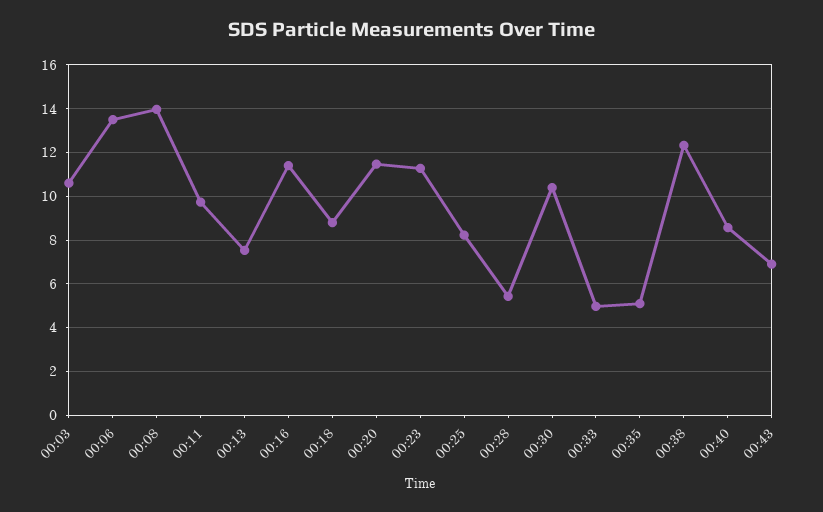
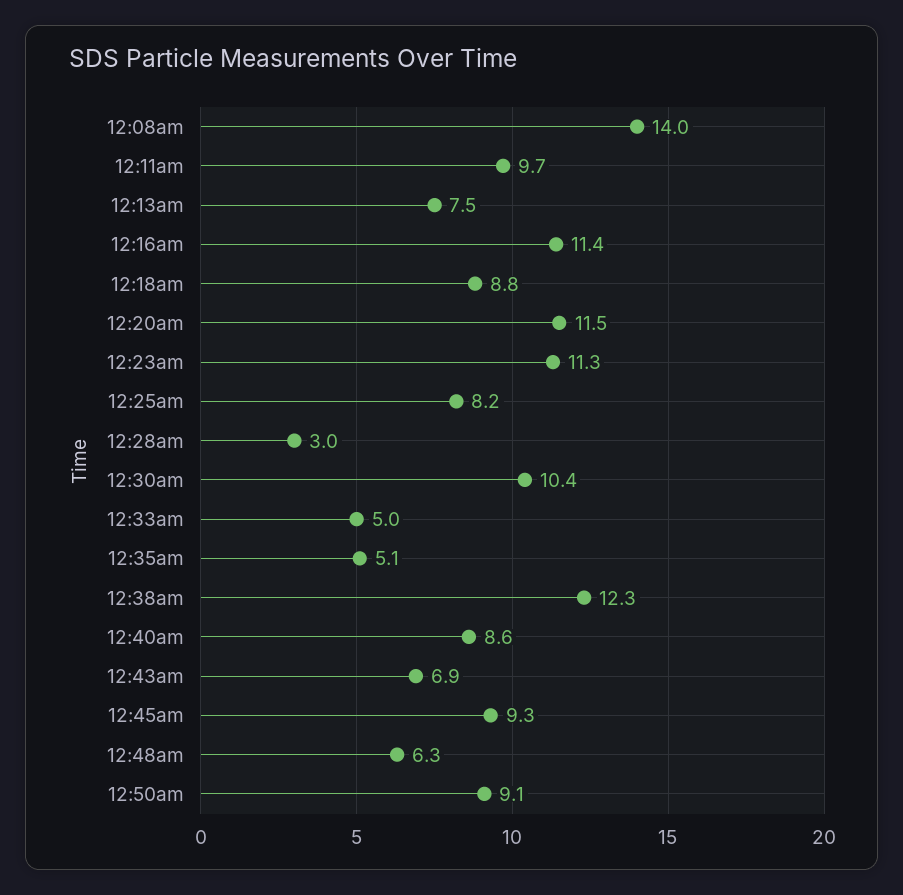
00:03: 10.5 -> none
00:06: 13.5 -> none
00:28: 5.5 -> 3
12:45am: none -> 9.3
12:48am: none -> 6.3
12:50am: none -> 9.1

